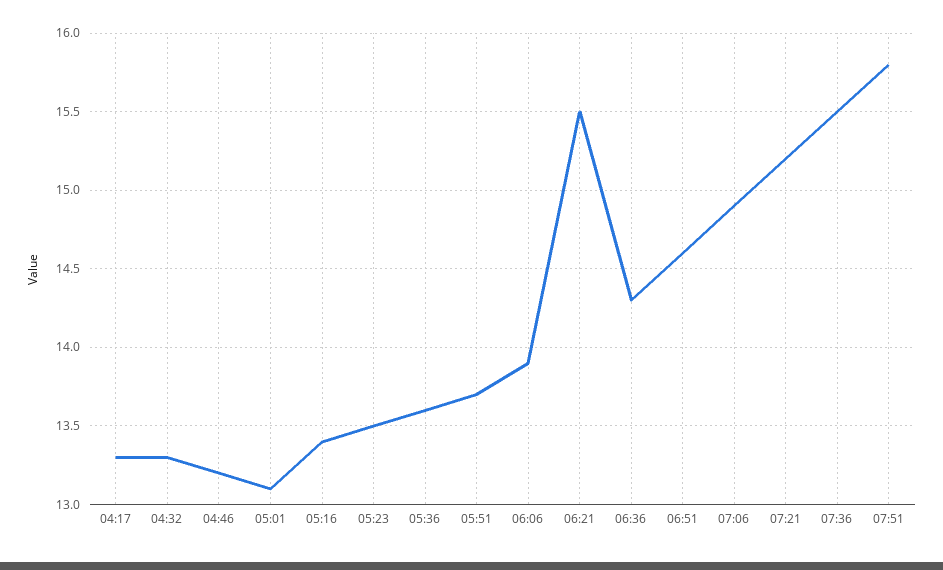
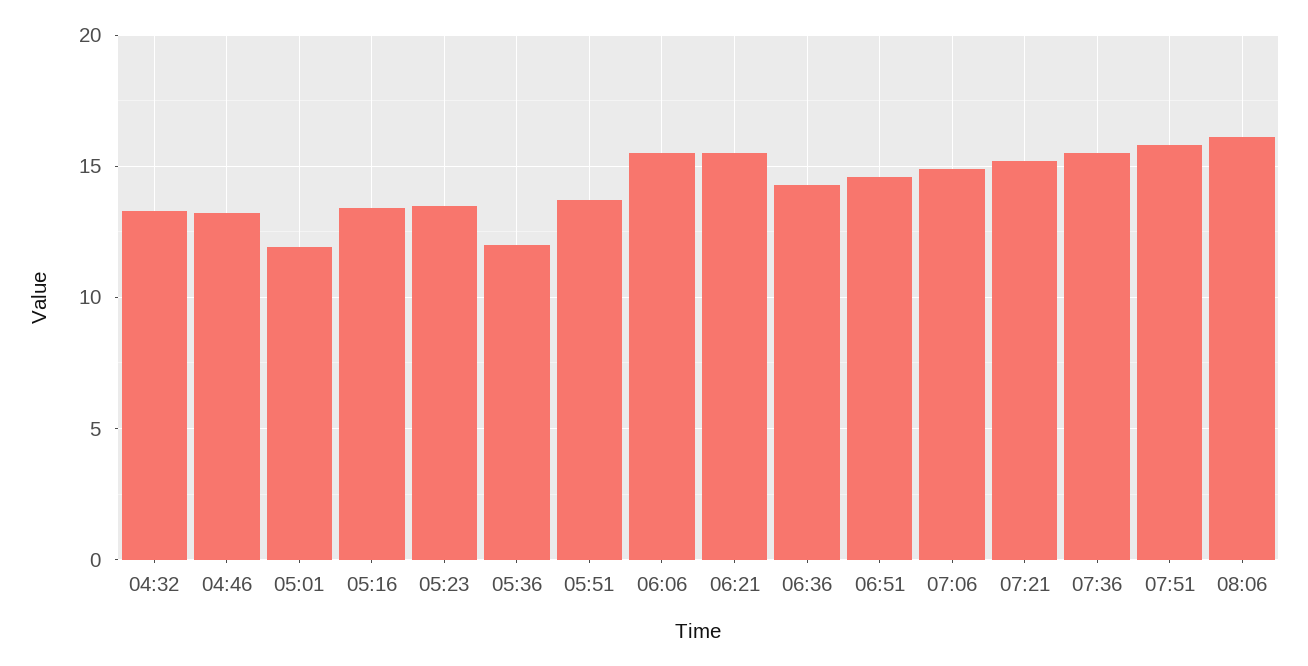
04:17: 13.3 -> none
05:01: 13.1 -> 12
05:36: 13.6 -> 12
06:06: 13.9 -> 15.5
08:06: none -> 16

